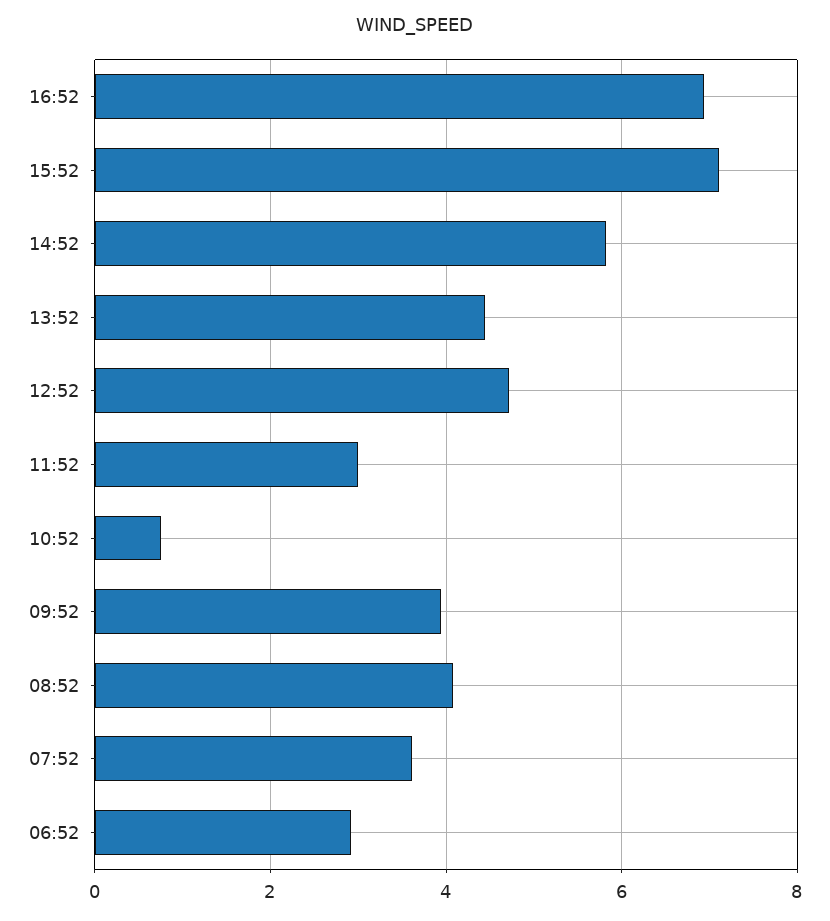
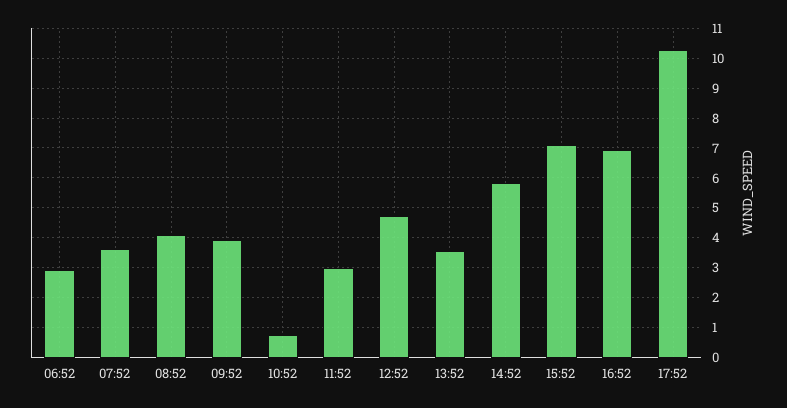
13:52: 4.4 -> 3.5
17:52: none -> 10.25

